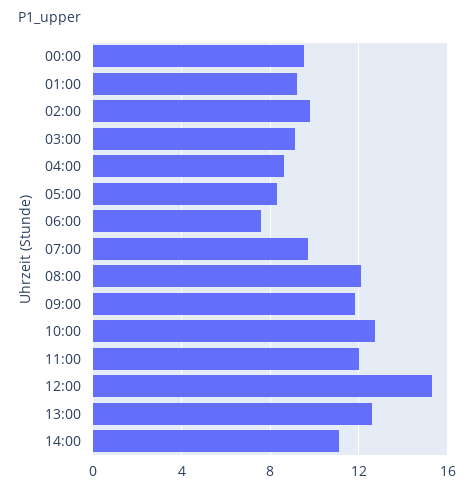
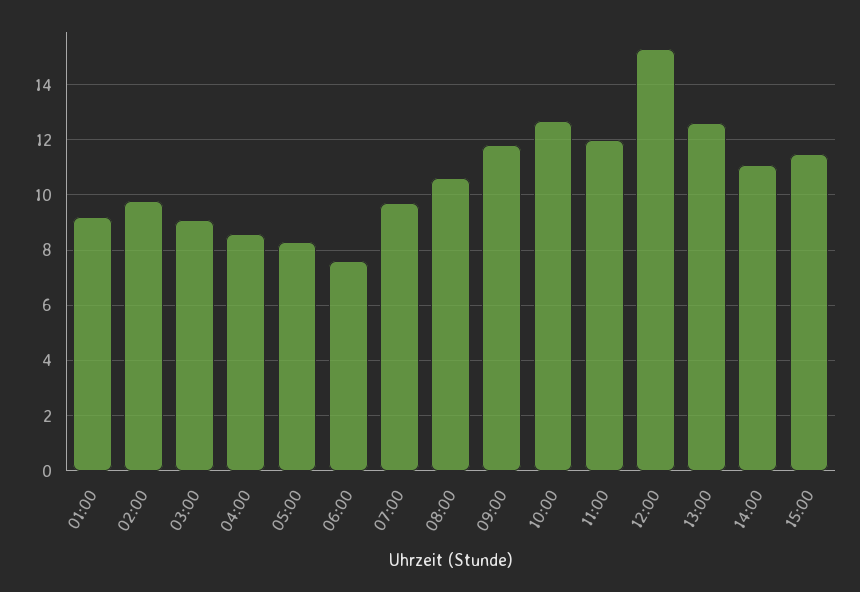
00:00: 9.5 -> none
08:00: 12 -> 10.5
15:00: none -> 11.5

